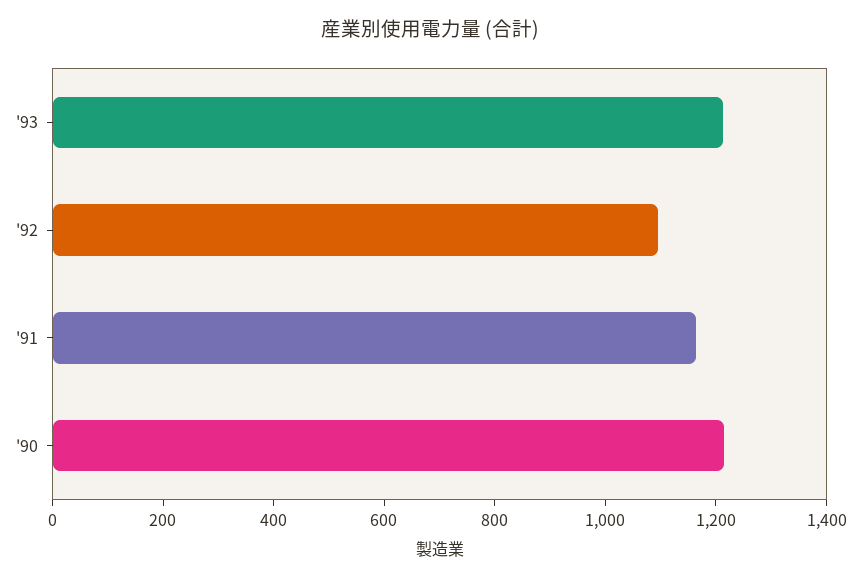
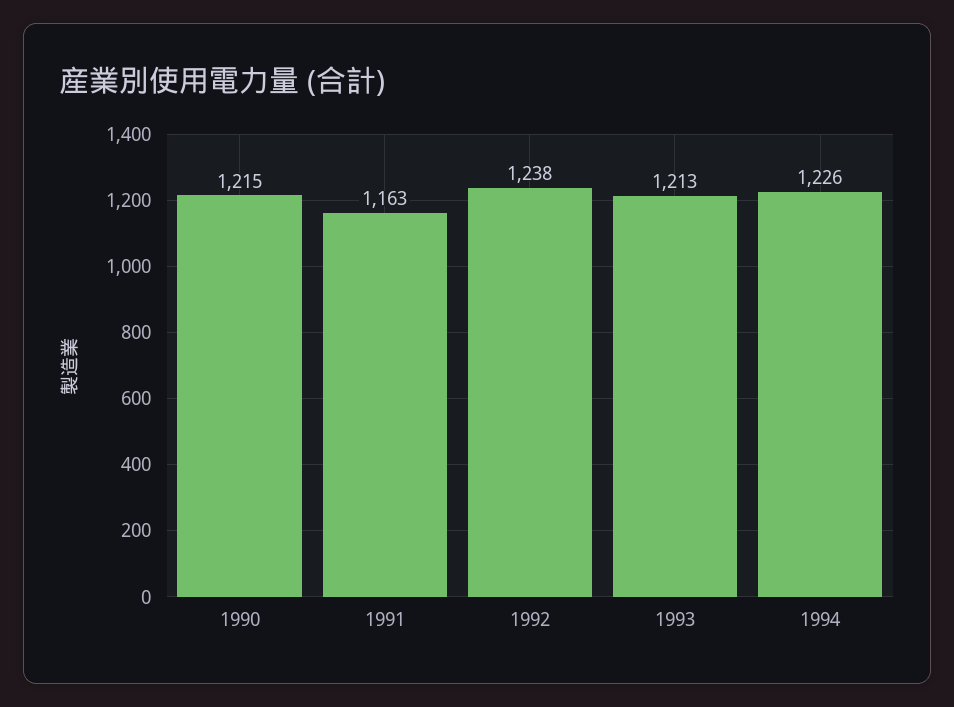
'92: 1100 -> 1238
1994: none -> 1226

